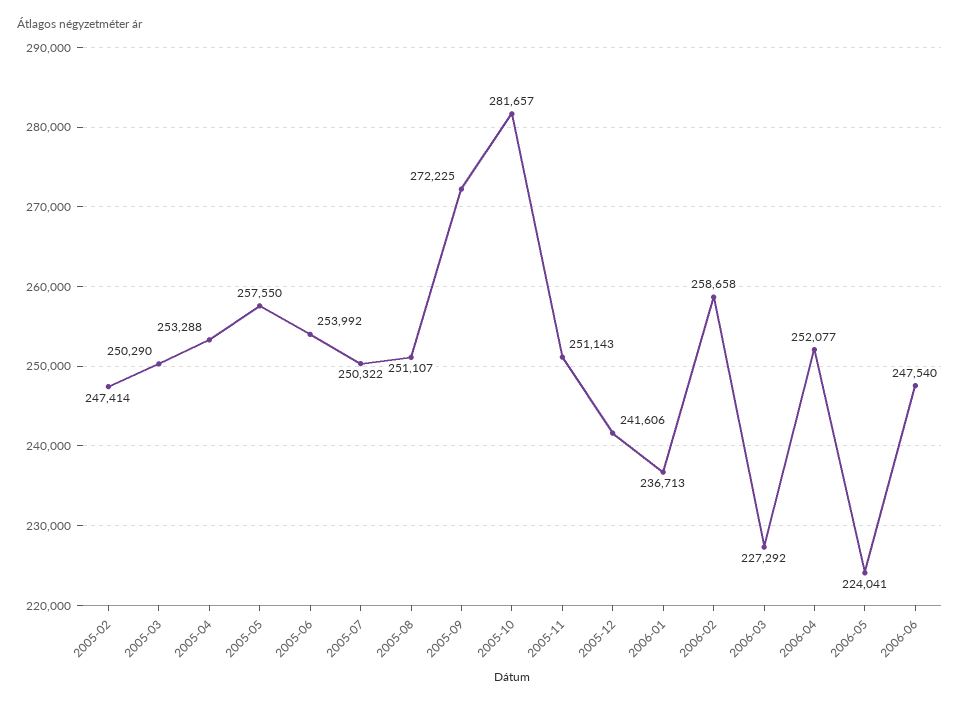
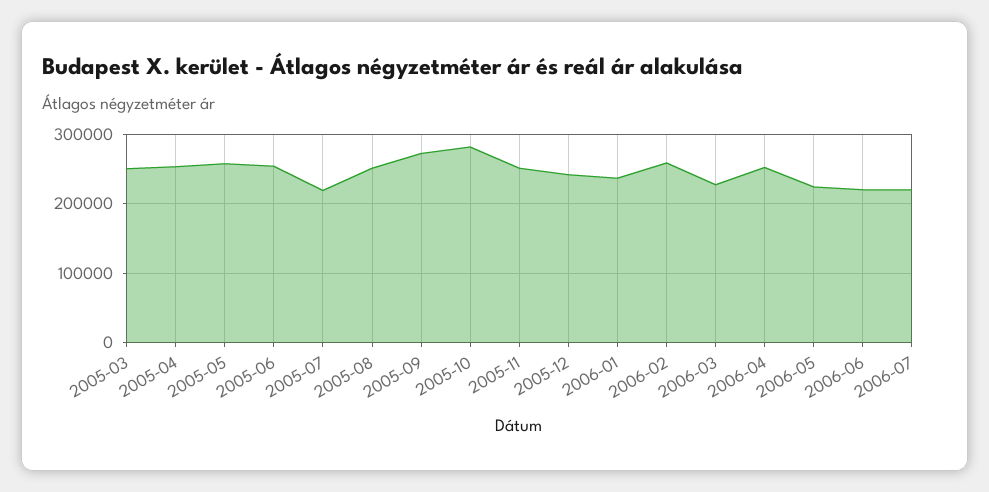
2005-02: 247414 -> none
2005-07: 250322 -> 220000
2006-06: 247540 -> 220000
2006-07: none -> 220000

